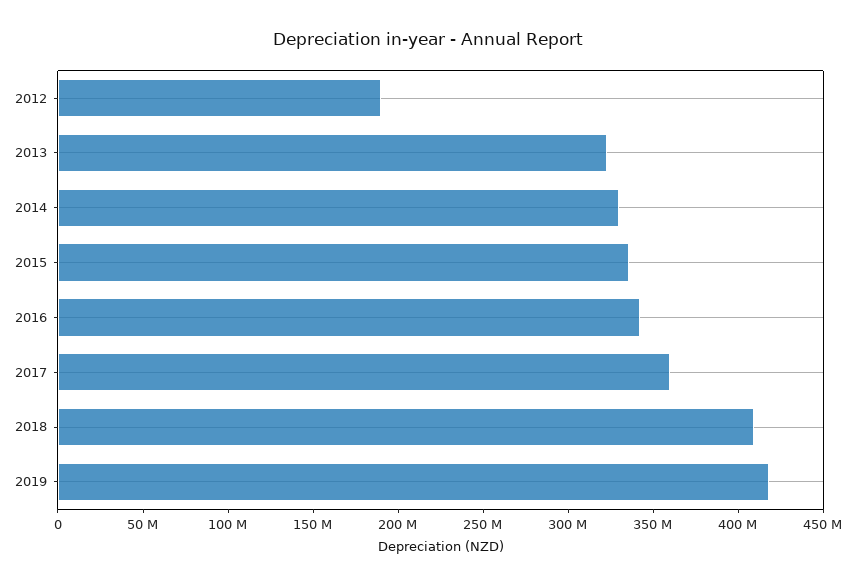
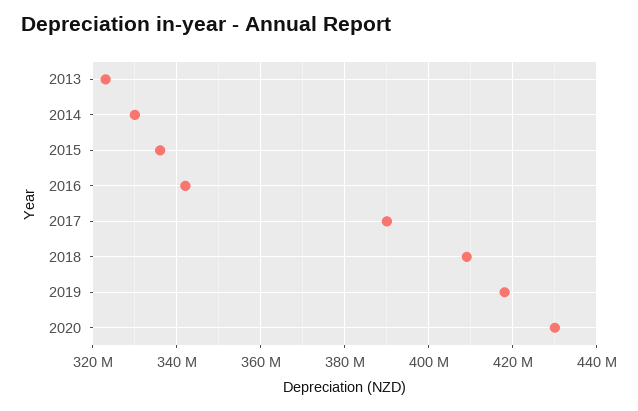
2012: 190000000 -> none
2017: 360000000 -> 390000000
2020: none -> 430000000

